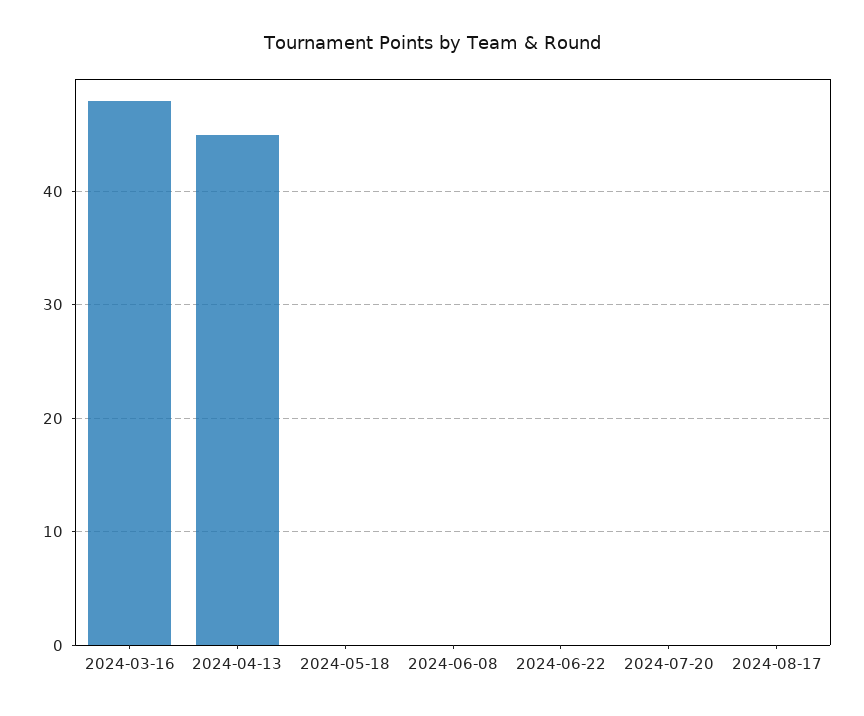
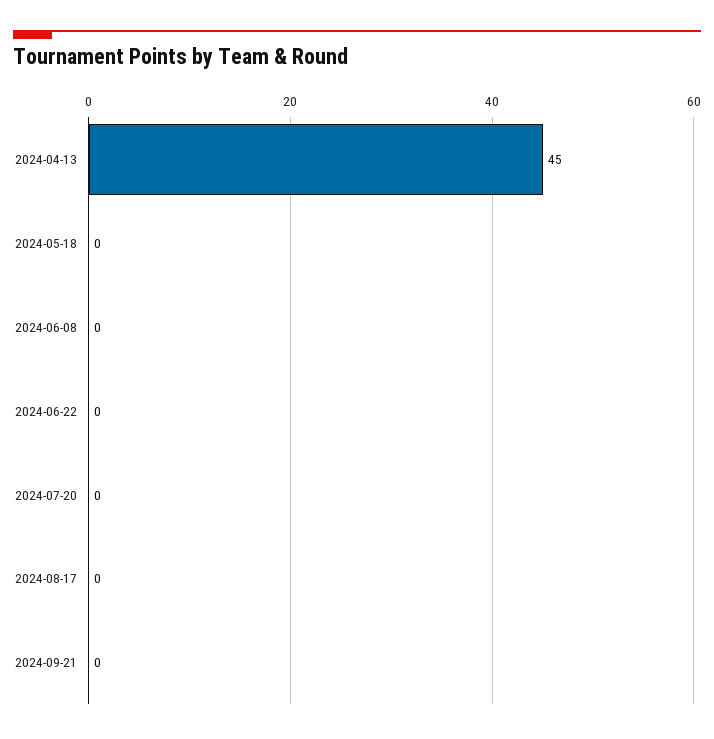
2024-03-16: 48 -> none
2024-09-21: none -> 0

